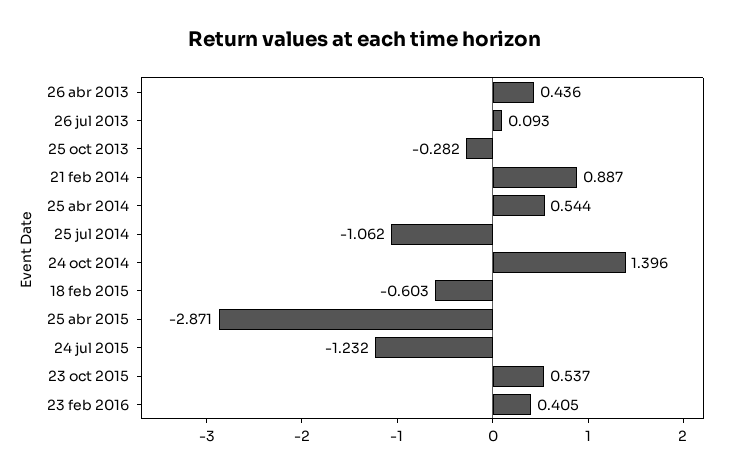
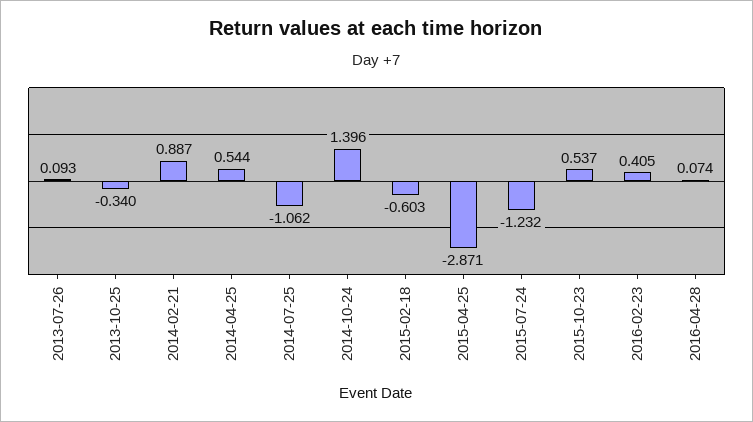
26 abr 2013: 0.436 -> none
25 oct 2013: -0.282 -> -0.34
2016-04-28: none -> 0.074

